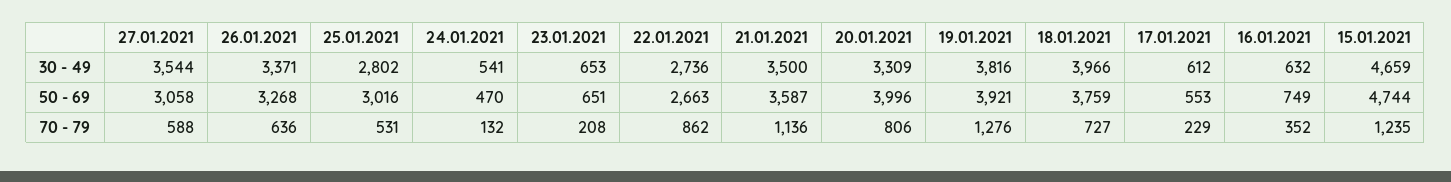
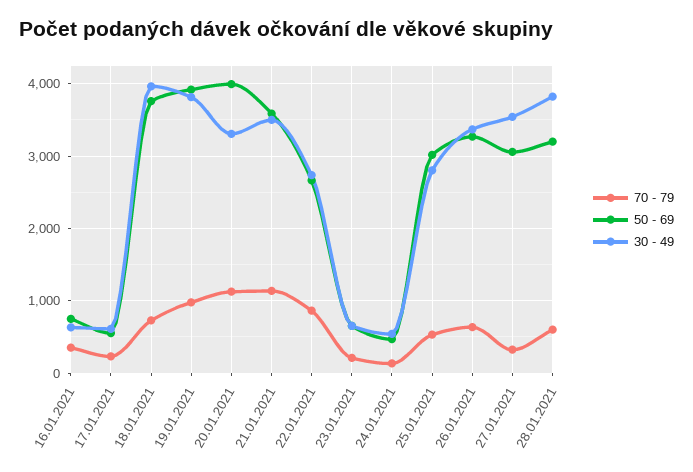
30 - 49, 15.01.2021: 4659 -> none
50 - 69, 15.01.2021: 4744 -> none
70 - 79, 27.01.2021: 588 -> 300
70 - 79, 20.01.2021: 806 -> 1100
70 - 79, 19.01.2021: 1276 -> 1000
70 - 79, 15.01.2021: 1235 -> none
70 - 79, 28.01.2021: none -> 600
50 - 69, 28.01.2021: none -> 3200
30 - 49, 28.01.2021: none -> 3800

